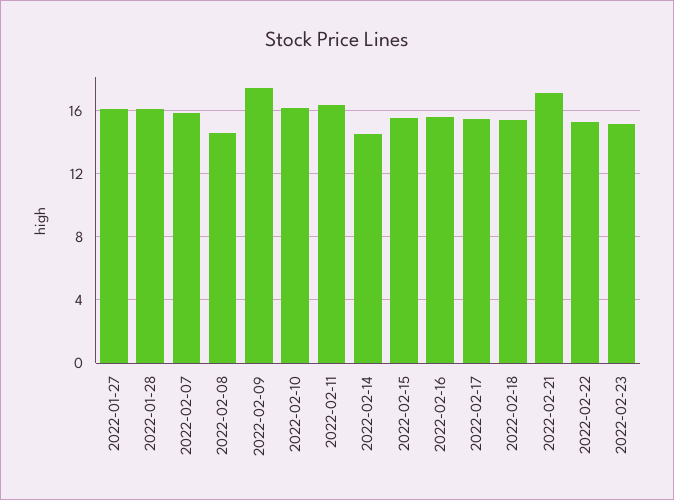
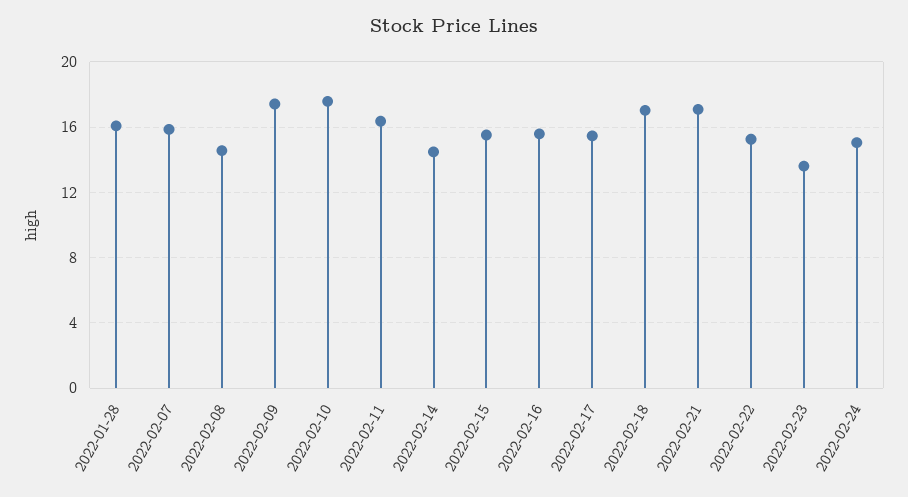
2022-01-27: 16 -> none
2022-02-10: 16 -> 17.5
2022-02-18: 15.5 -> 17
2022-02-23: 15 -> 13.5
2022-02-24: none -> 15

